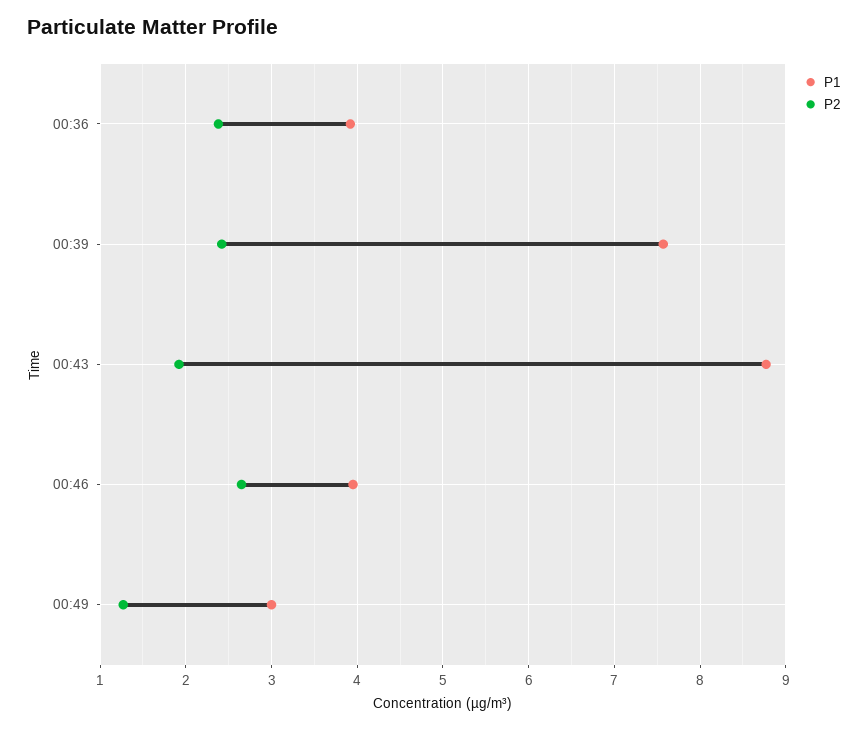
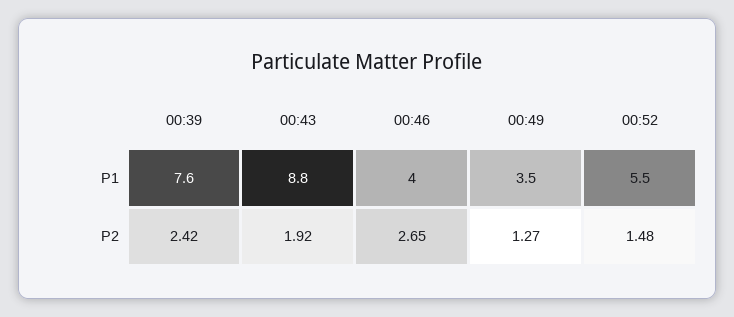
P1, 00:36: 3.9 -> none
P2, 00:36: 2.4 -> none
P1, 00:49: 3 -> 3.5
P1, 00:52: none -> 5.5
P2, 00:52: none -> 1.48

